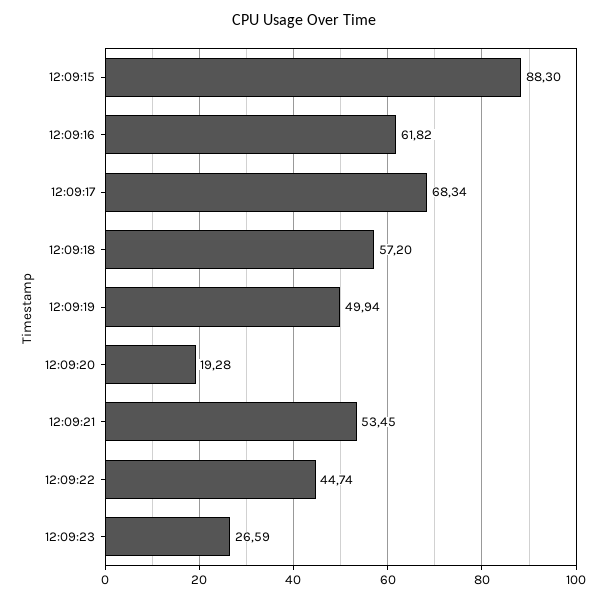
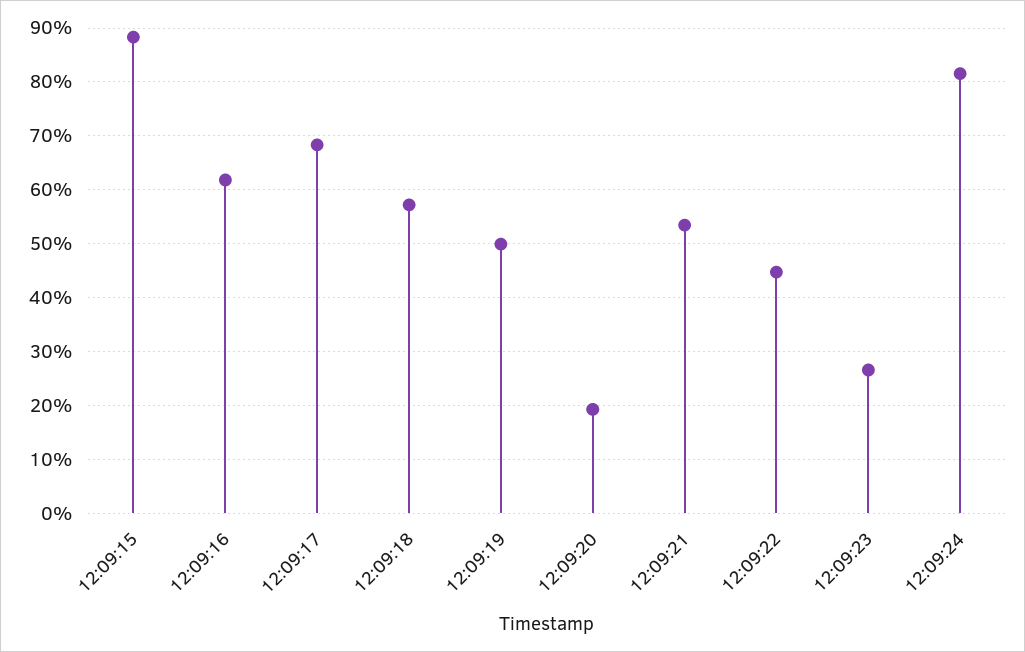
12:09:24: none -> 82

